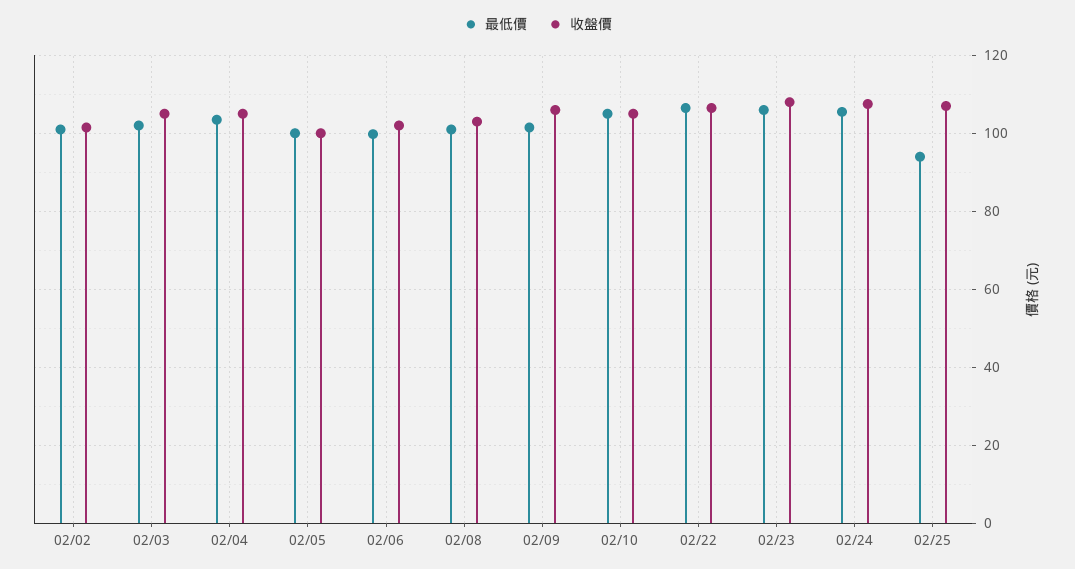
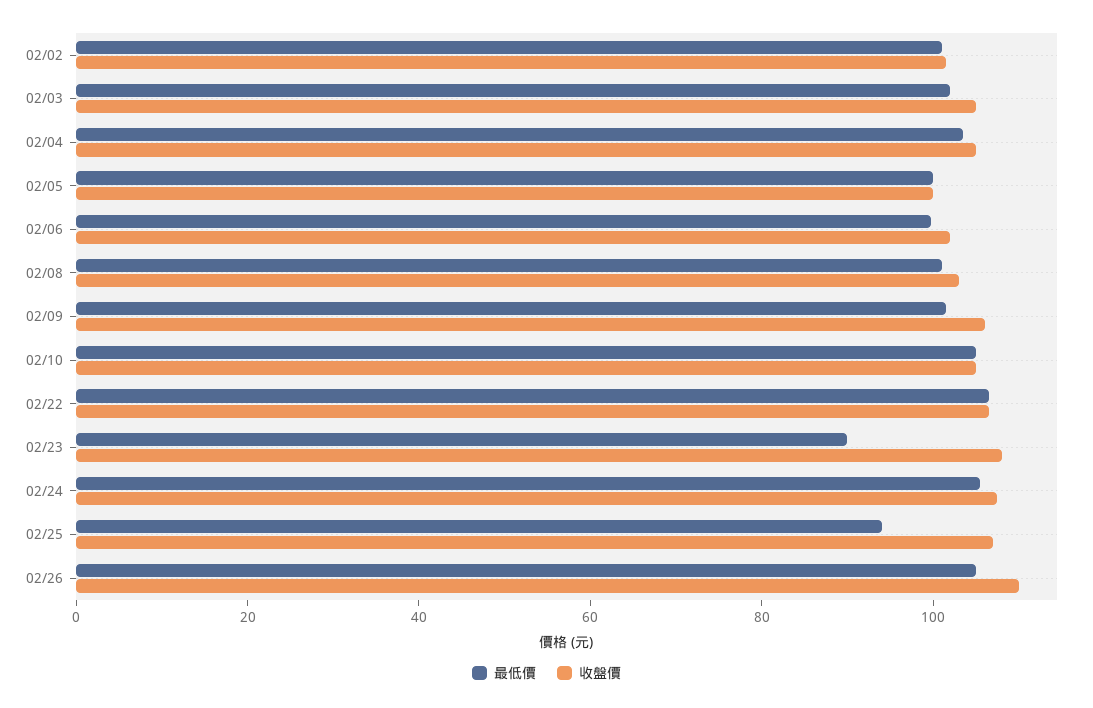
最低價, 02/23: 106 -> 90
最低價, 02/26: none -> 105
收盤價, 02/26: none -> 110

